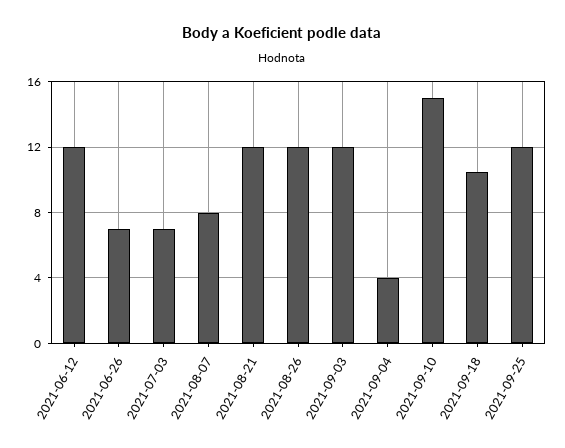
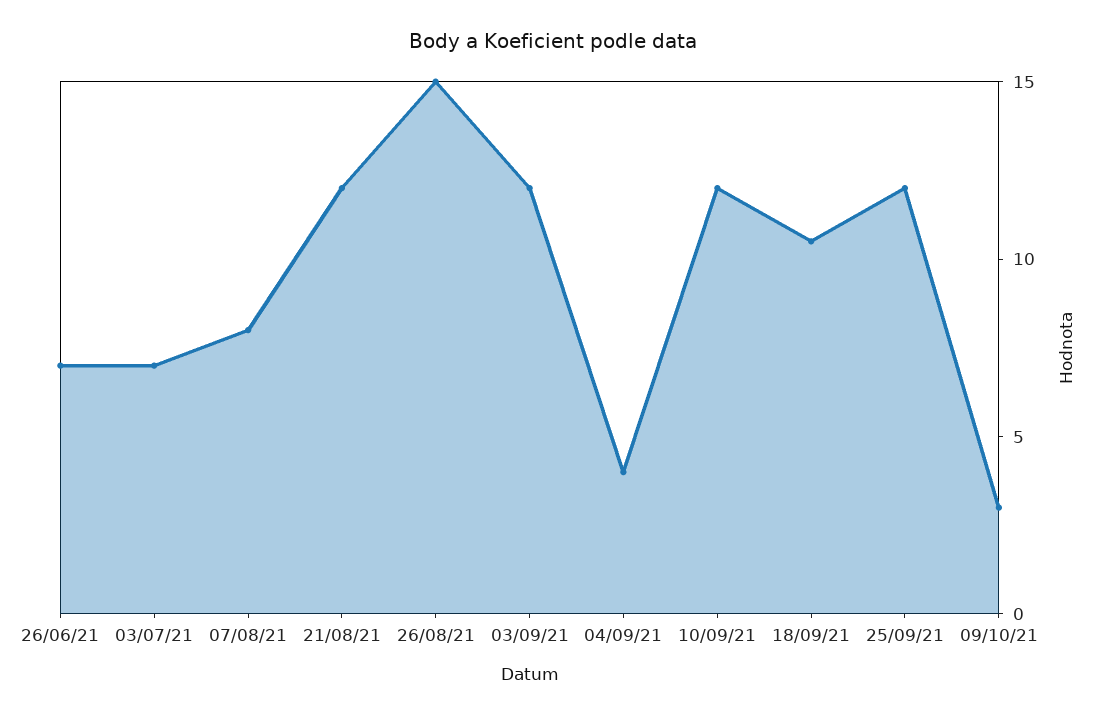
2021-06-12: 12 -> none
2021-08-26: 12 -> 15
2021-09-10: 15 -> 12
09/10/21: none -> 3

